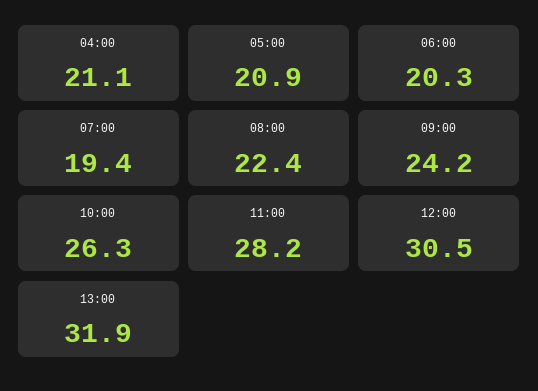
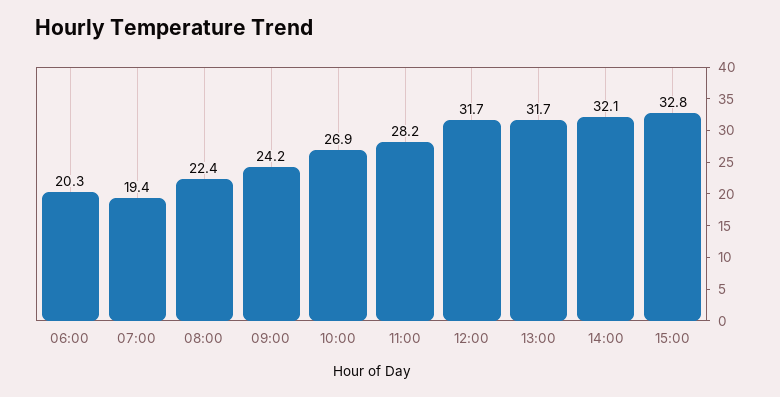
04:00: 21.1 -> none
05:00: 20.9 -> none
10:00: 26.3 -> 26.9
12:00: 30.5 -> 31.7
13:00: 31.9 -> 31.7
14:00: none -> 32.1
15:00: none -> 32.8

